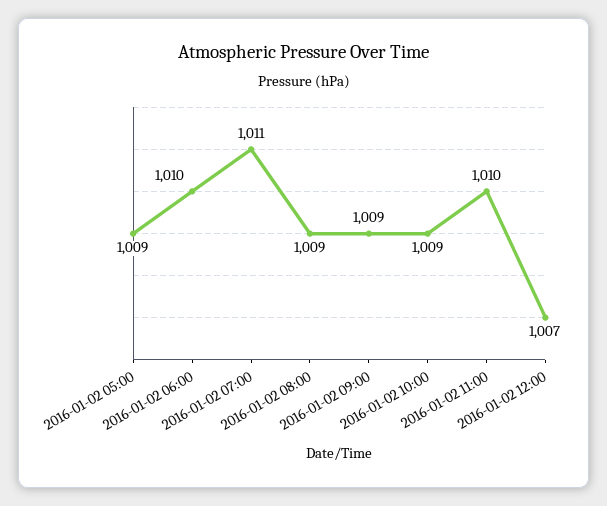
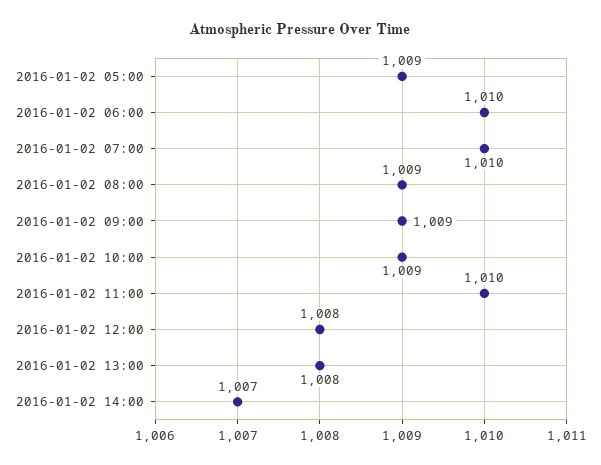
2016-01-02 07:00: 1011 -> 1010
2016-01-02 12:00: 1007 -> 1008
2016-01-02 13:00: none -> 1008
2016-01-02 14:00: none -> 1007

